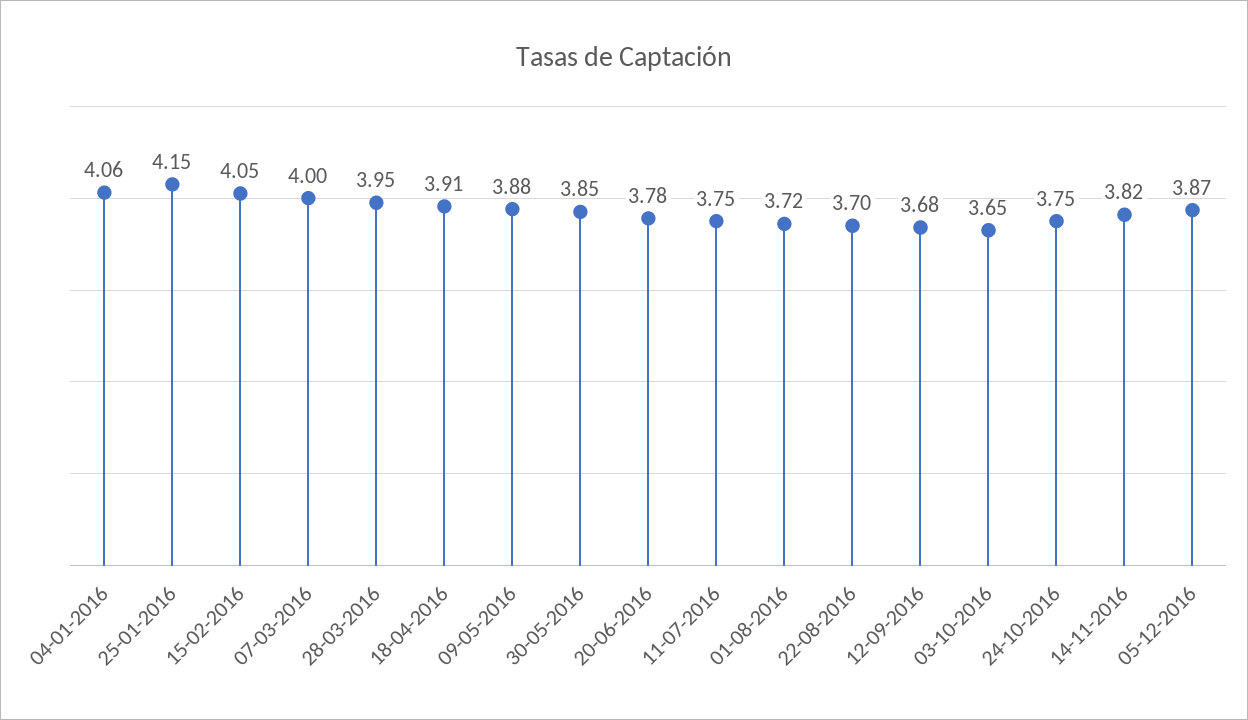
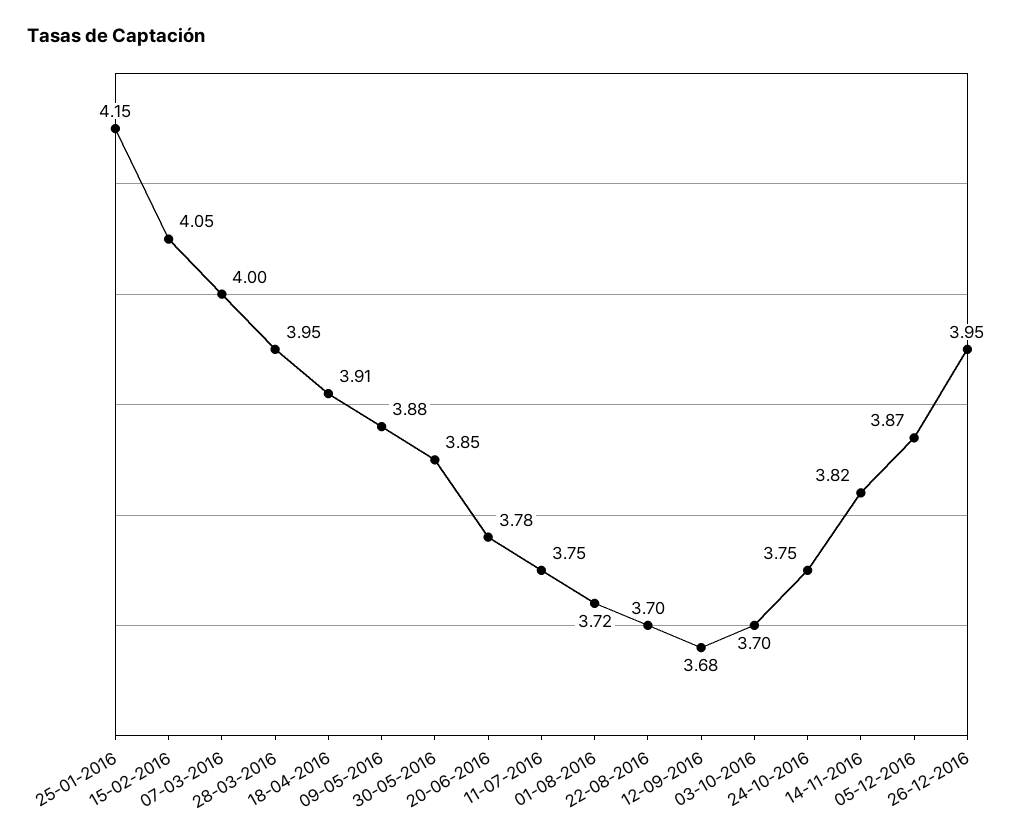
04-01-2016: 4.06 -> none
03-10-2016: 3.65 -> 3.7
26-12-2016: none -> 3.95

